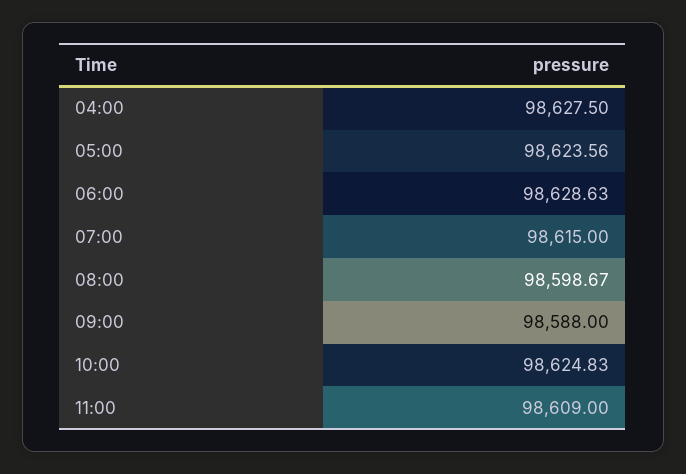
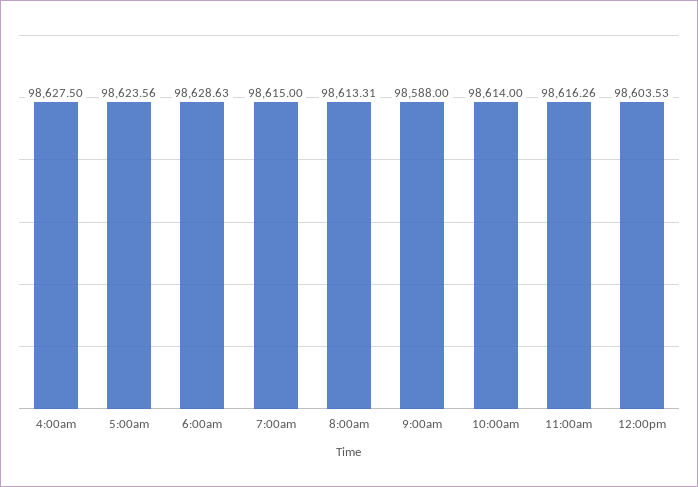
08:00: 98598.67 -> 98613.31
10:00: 98624.83 -> 98614
11:00: 98609 -> 98616.26
12:00pm: none -> 98603.53

